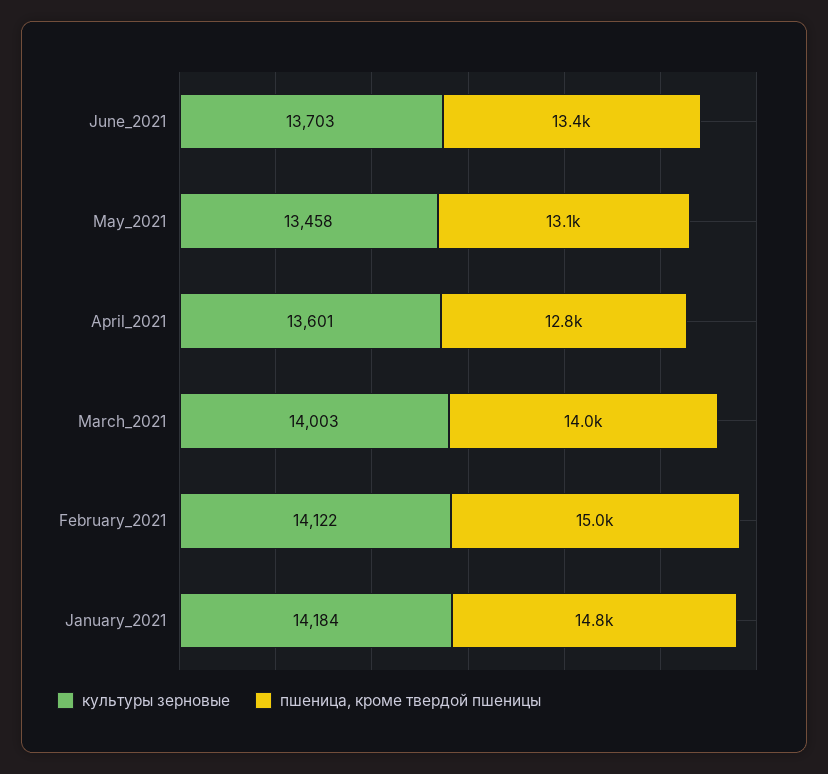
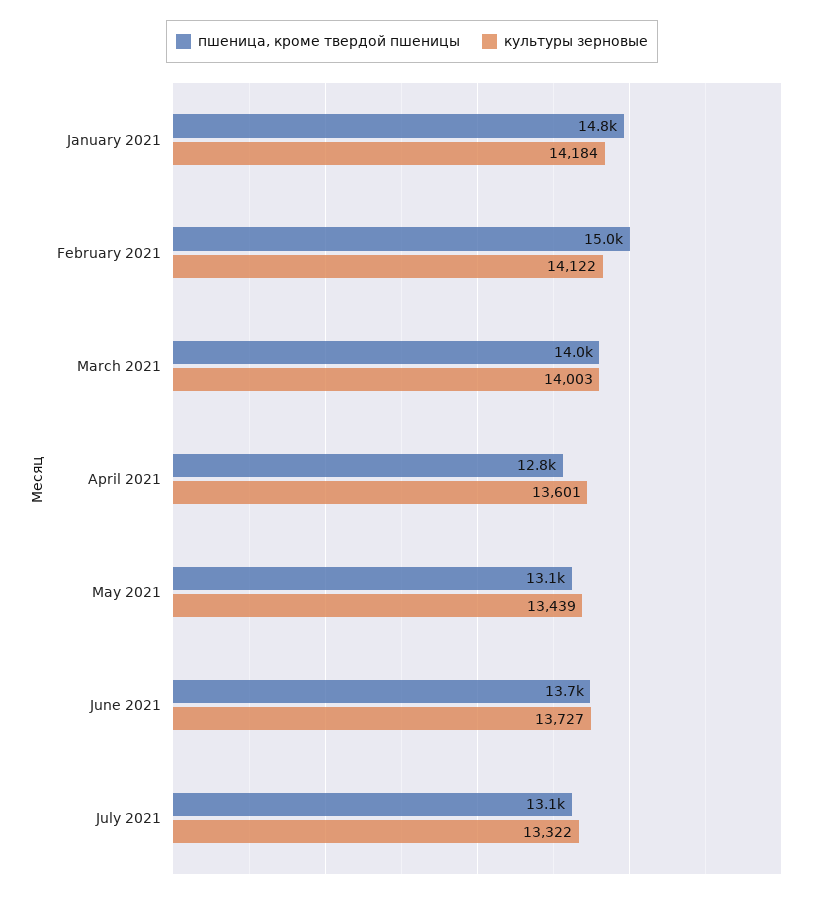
культуры зерновые, June_2021: 13703 -> 13727
пшеница, кроме твердой пшеницы, June_2021: 13400 -> 13700
культуры зерновые, May_2021: 13458 -> 13439
пшеница, кроме твердой пшеницы, July 2021: none -> 13100
культуры зерновые, July 2021: none -> 13322

